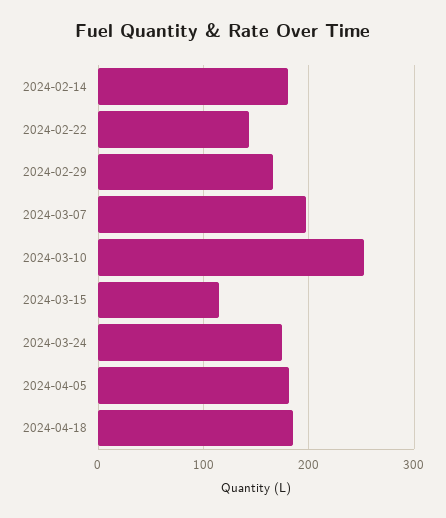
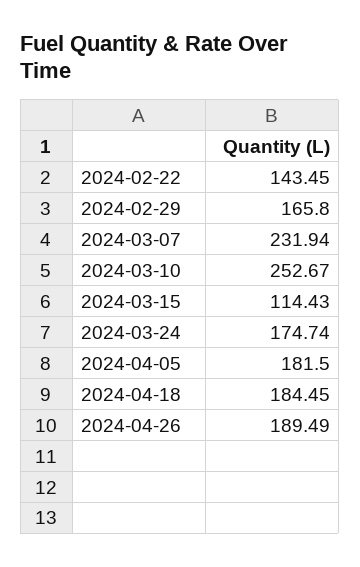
2024-02-14: 180 -> none
2024-03-07: 200 -> 231.94
2024-04-26: none -> 189.49

